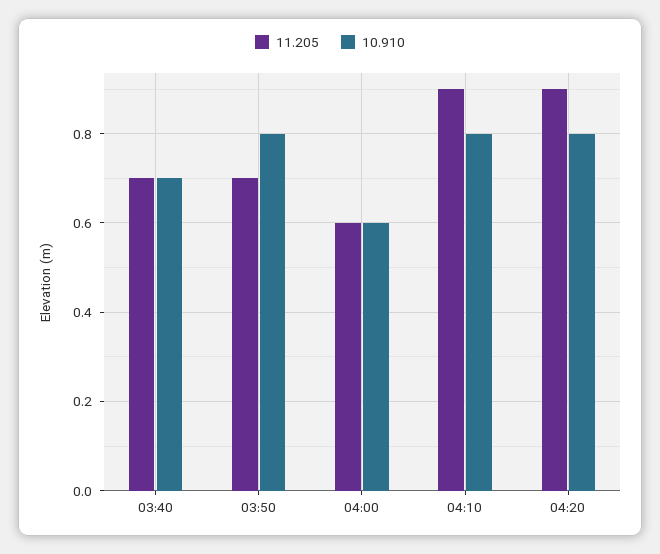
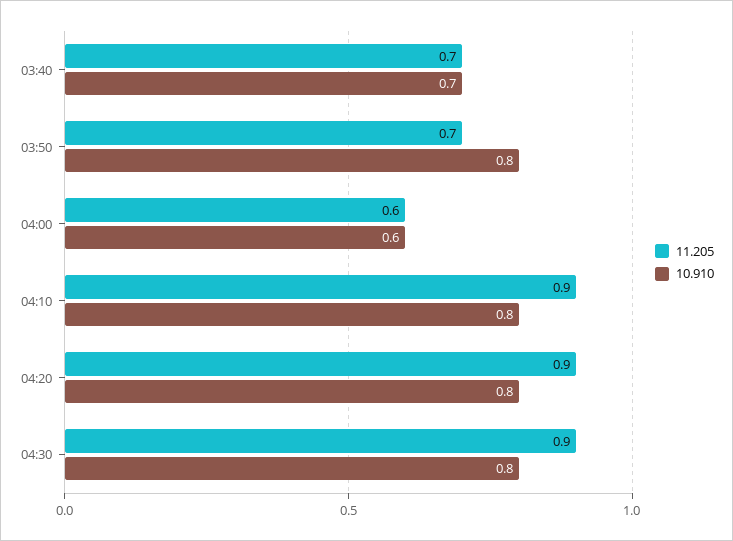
11.205, 04:30: none -> 0.9
10.910, 04:30: none -> 0.8

